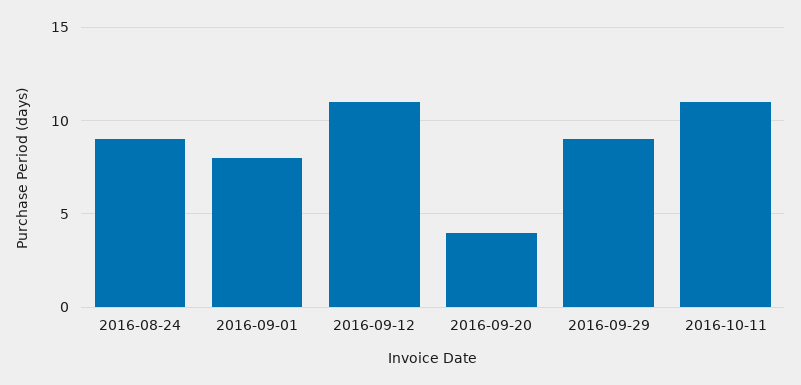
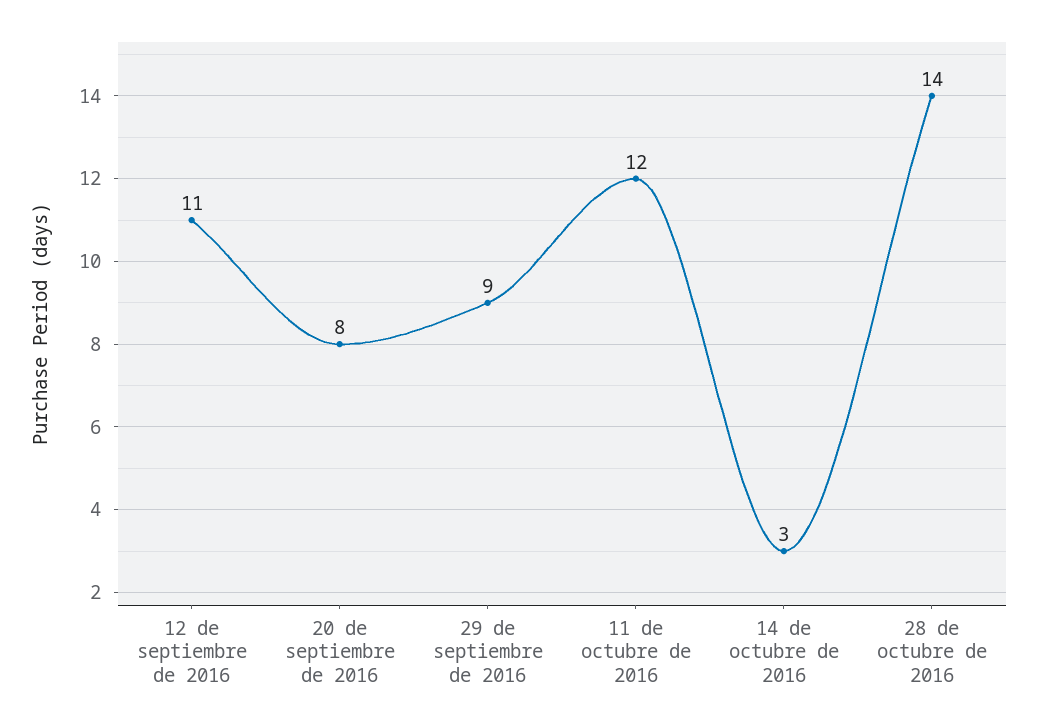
2016-08-24: 9 -> none
2016-09-01: 8 -> none
2016-09-20: 4 -> 8
2016-10-11: 11 -> 12
14 de octubre de 2016: none -> 3
28 de octubre de 2016: none -> 14

